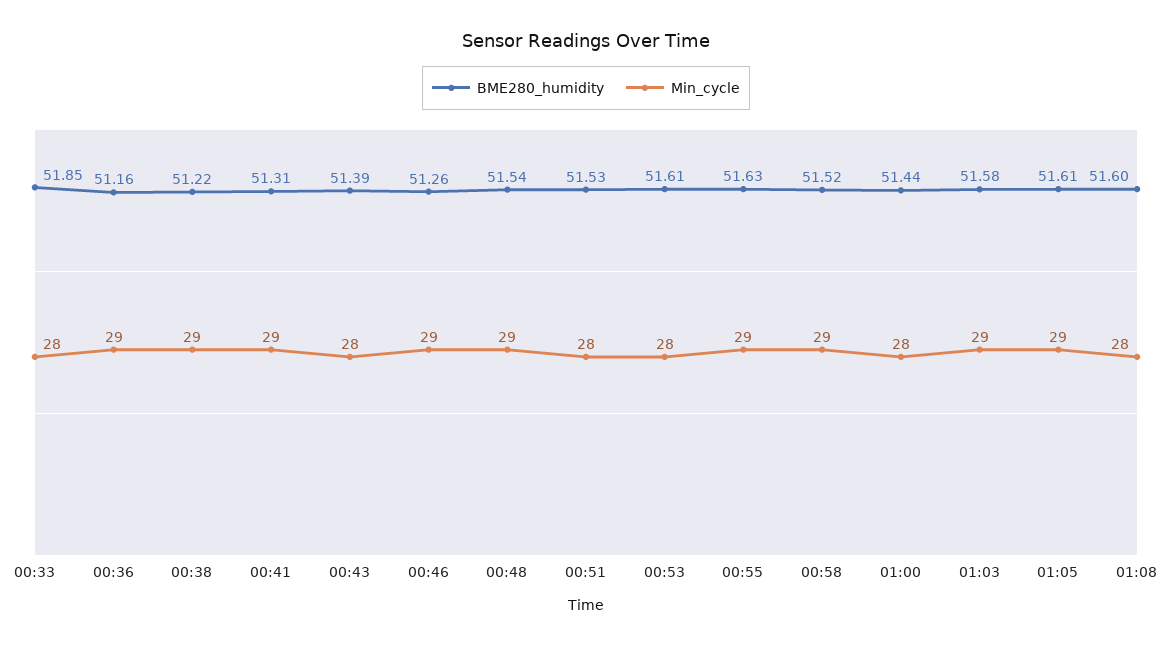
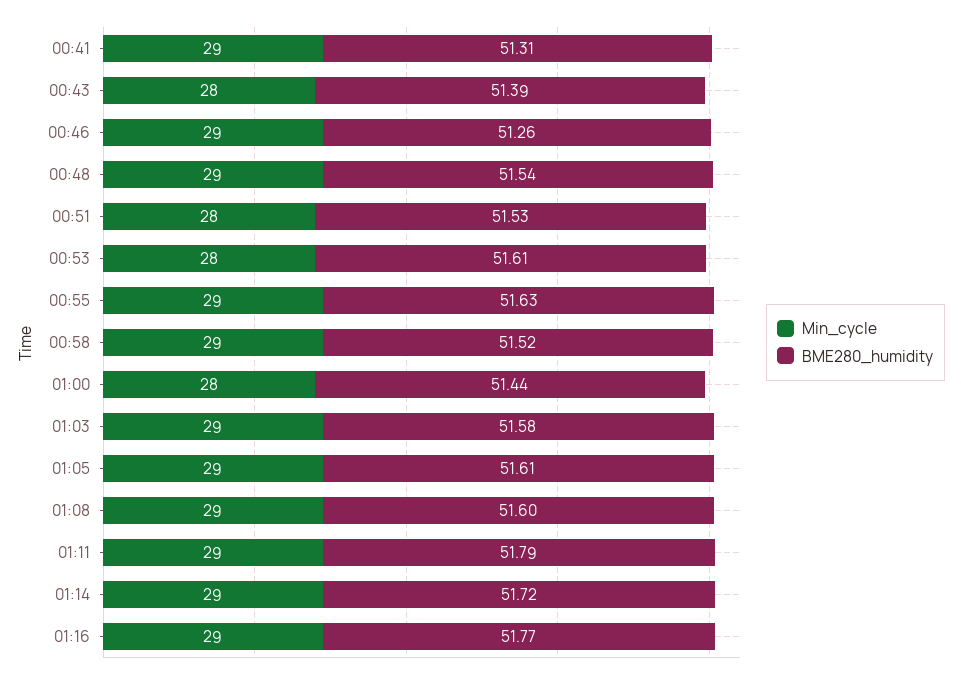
BME280_humidity, 00:33: 51.85 -> none
Min_cycle, 00:33: 28 -> none
BME280_humidity, 00:36: 51.16 -> none
Min_cycle, 00:36: 29 -> none
BME280_humidity, 00:38: 51.22 -> none
Min_cycle, 00:38: 29 -> none
Min_cycle, 01:08: 28 -> 29
Min_cycle, 01:11: none -> 29
BME280_humidity, 01:11: none -> 51.79
Min_cycle, 01:14: none -> 29
BME280_humidity, 01:14: none -> 51.72
Min_cycle, 01:16: none -> 29
BME280_humidity, 01:16: none -> 51.77

